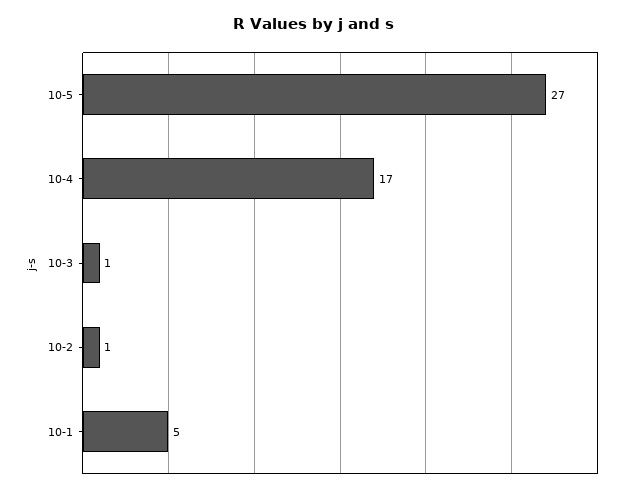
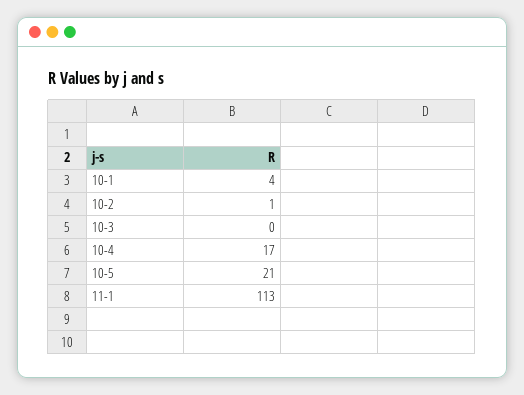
10-5: 27 -> 21
10-3: 1 -> 0
10-1: 5 -> 4
11-1: none -> 113

